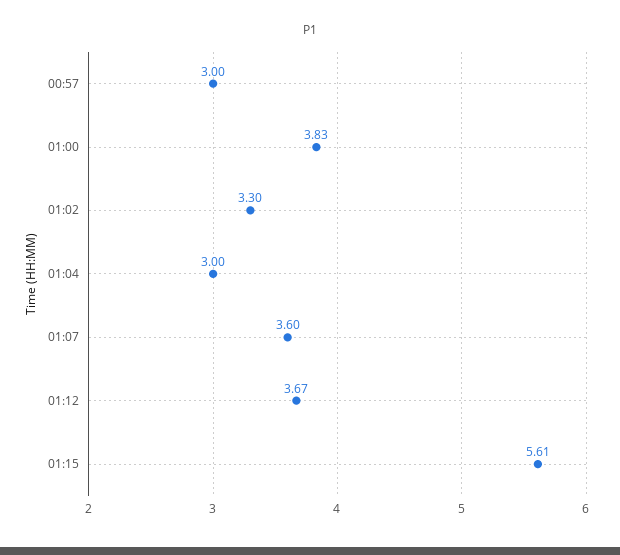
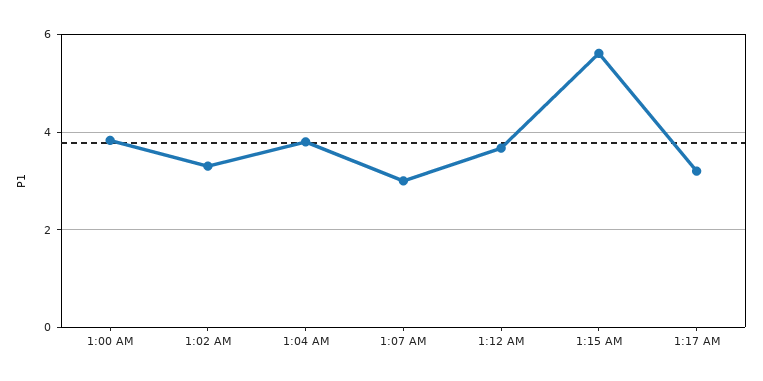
00:57: 3 -> none
01:04: 3 -> 3.8
01:07: 3.6 -> 3
1:17 AM: none -> 3.2

